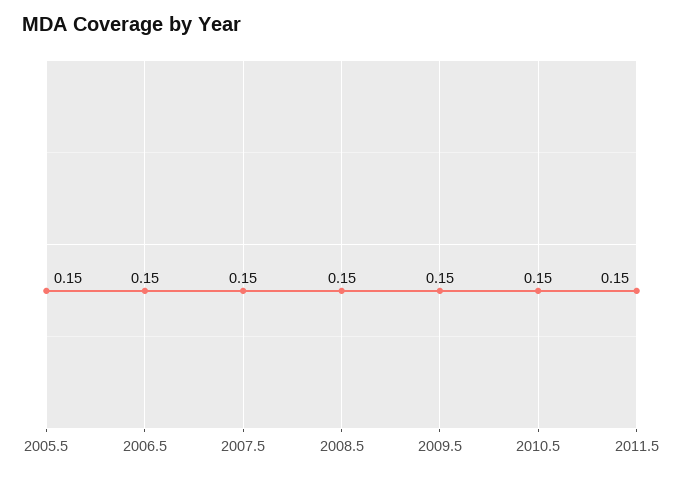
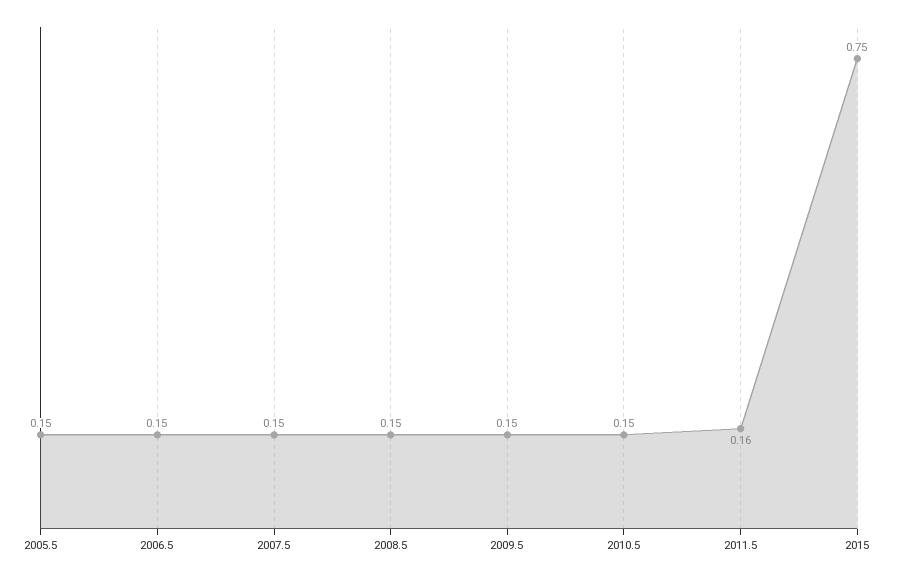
2011.5: 0.15 -> 0.16
2015: none -> 0.75

